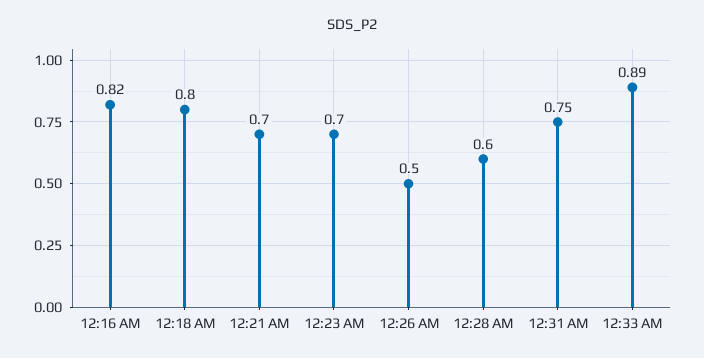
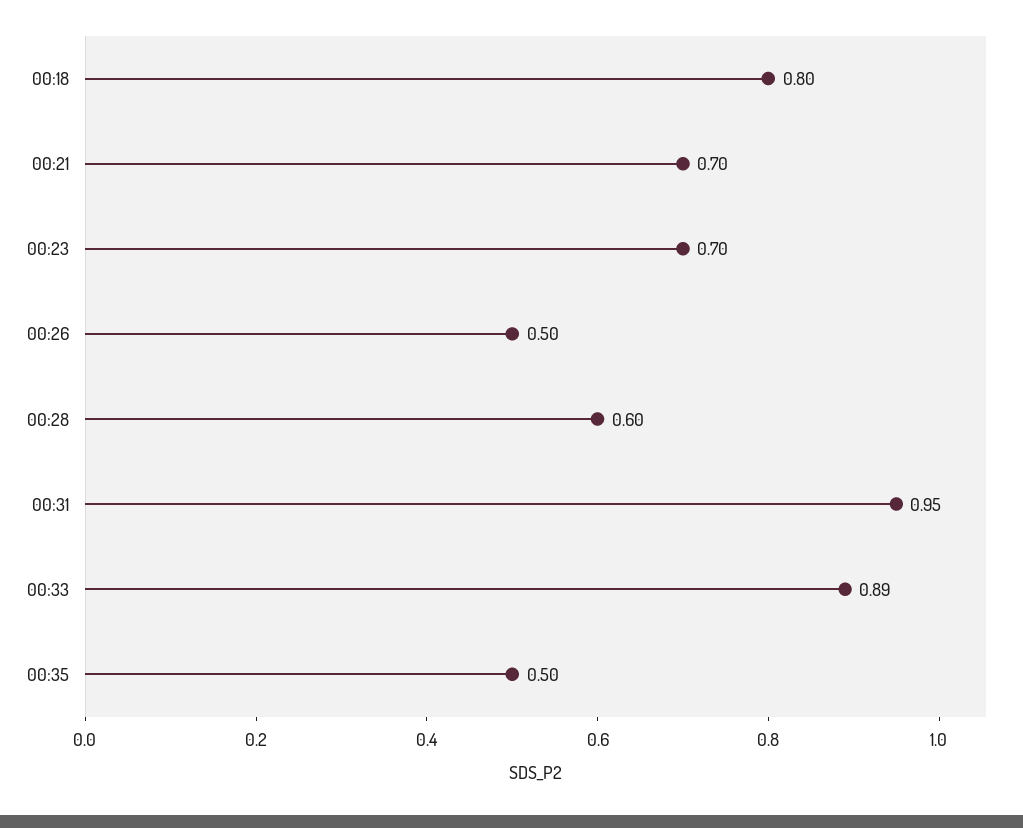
12:16 AM: 0.82 -> none
12:31 AM: 0.75 -> 0.95
00:35: none -> 0.5

